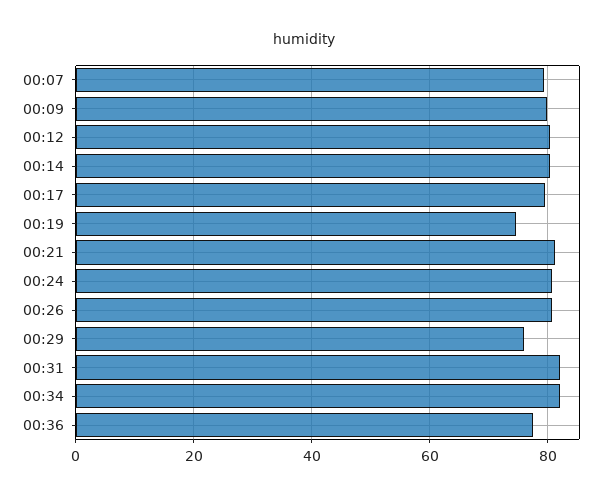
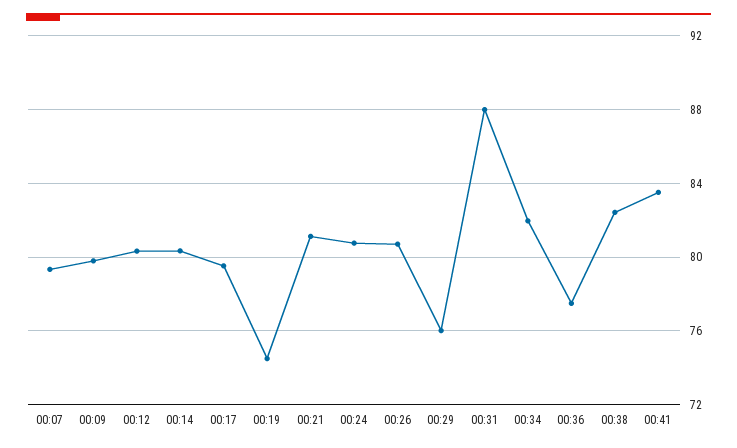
00:31: 82 -> 88
00:38: none -> 82.5
00:41: none -> 83.5

